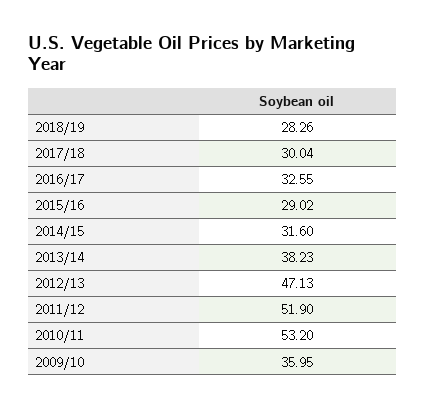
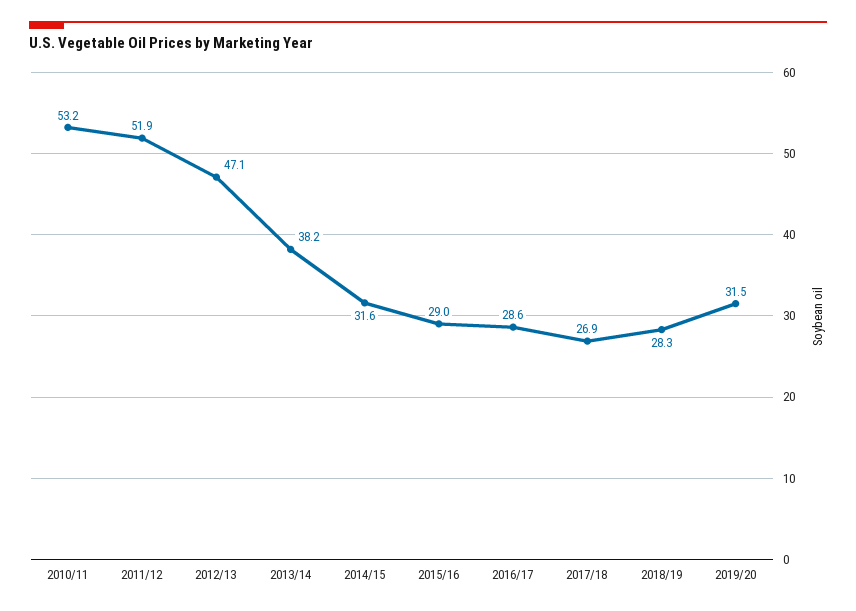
2017/18: 30.04 -> 26.9
2016/17: 32.55 -> 28.6
2009/10: 35.95 -> none
2019/20: none -> 31.5

